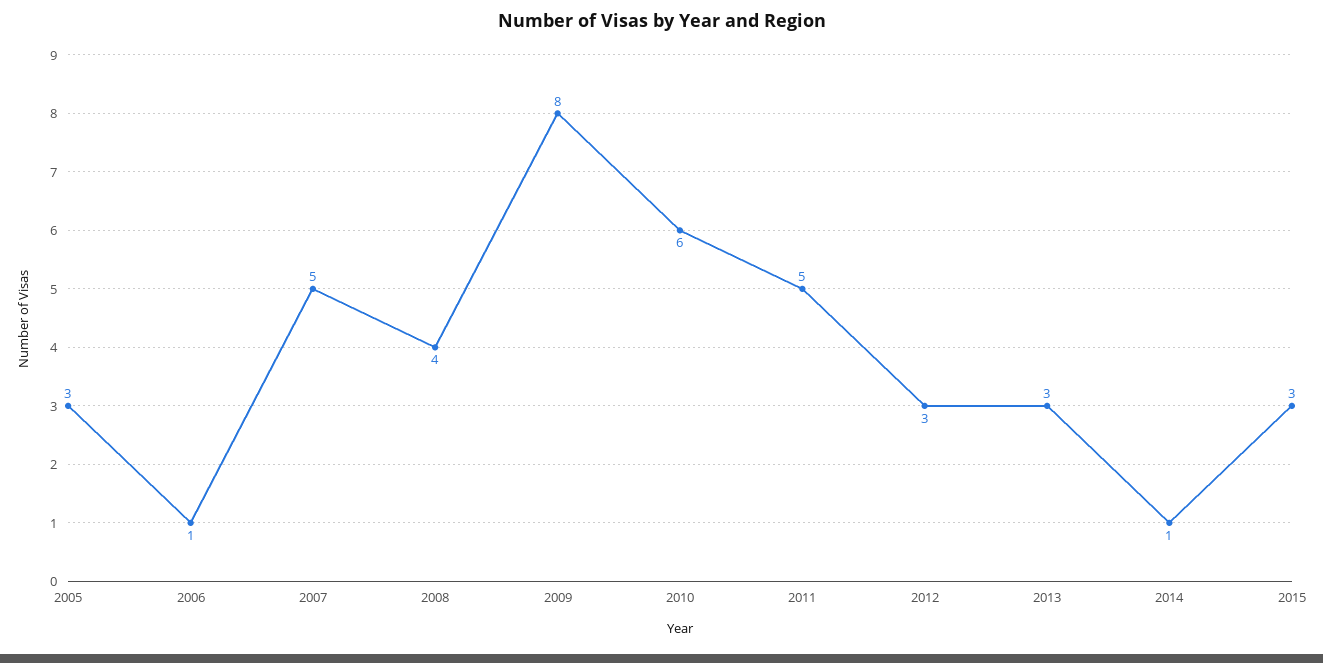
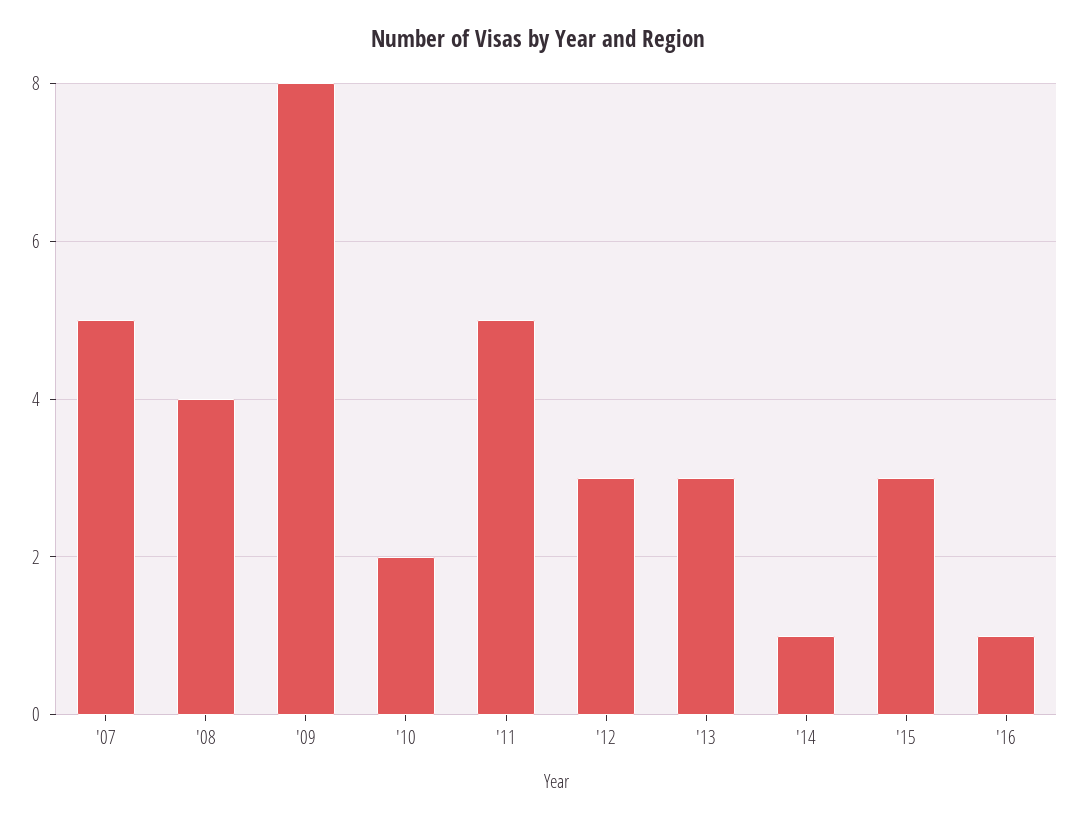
2005: 3 -> none
2006: 1 -> none
2010: 6 -> 2
'16: none -> 1

